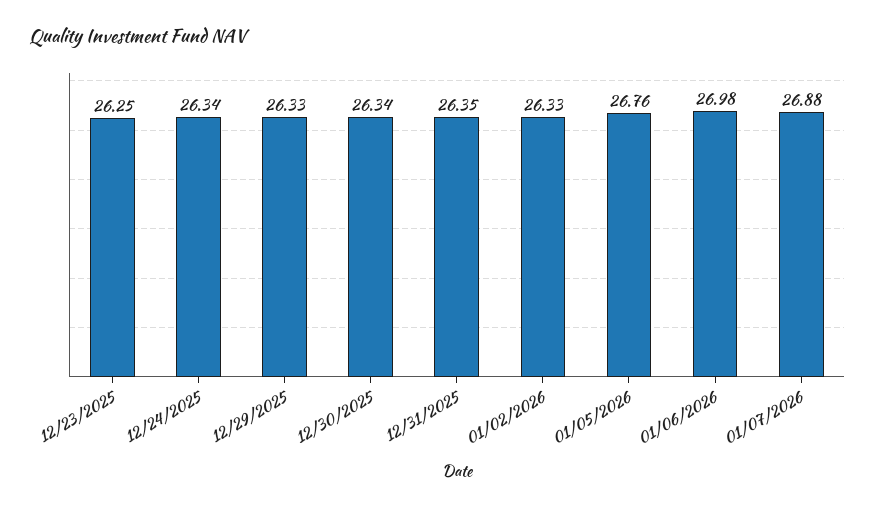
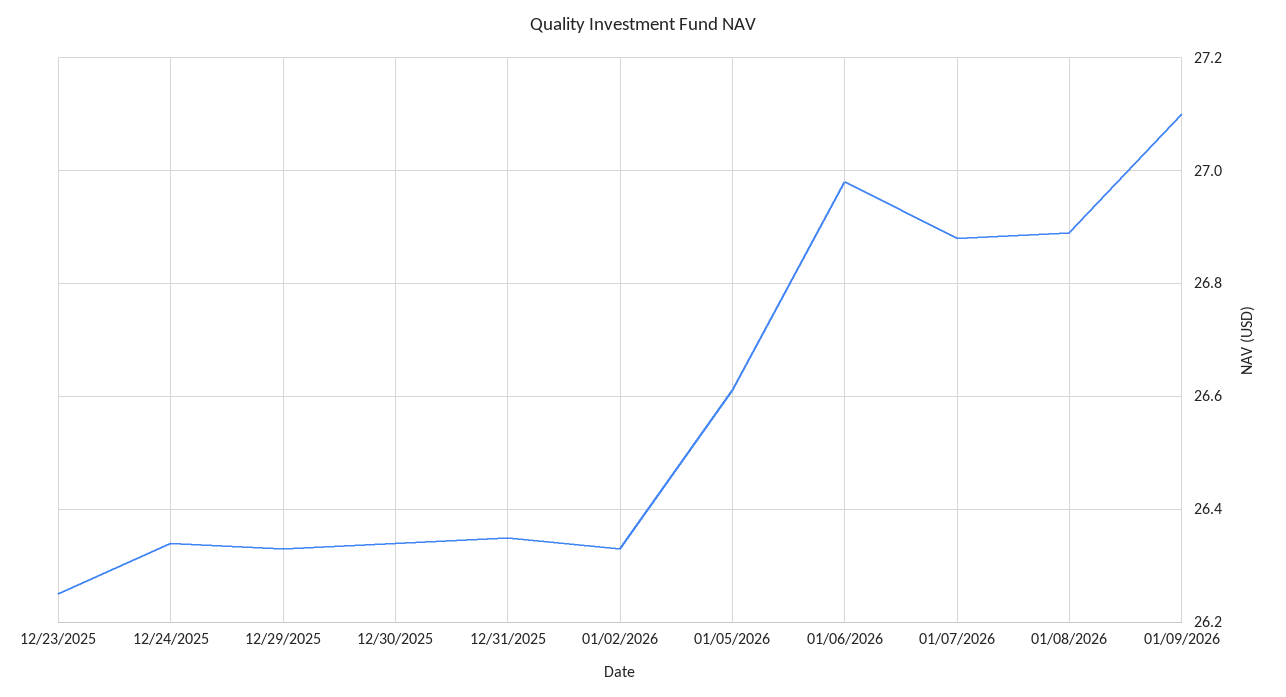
01/05/2026: 26.76 -> 26.6
01/08/2026: none -> 26.9
01/09/2026: none -> 27.1

